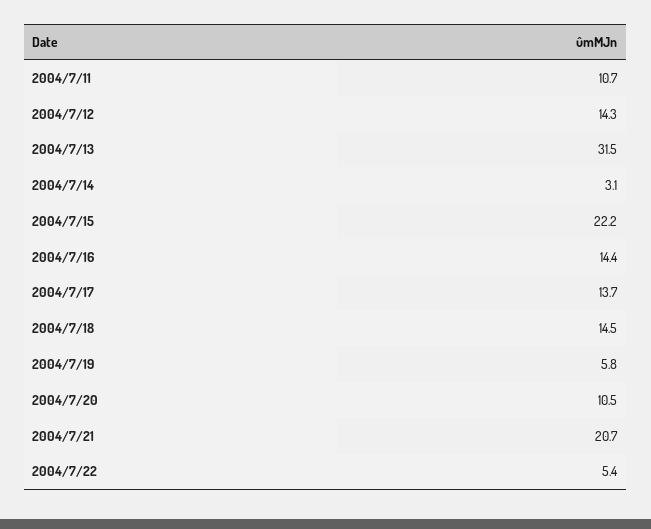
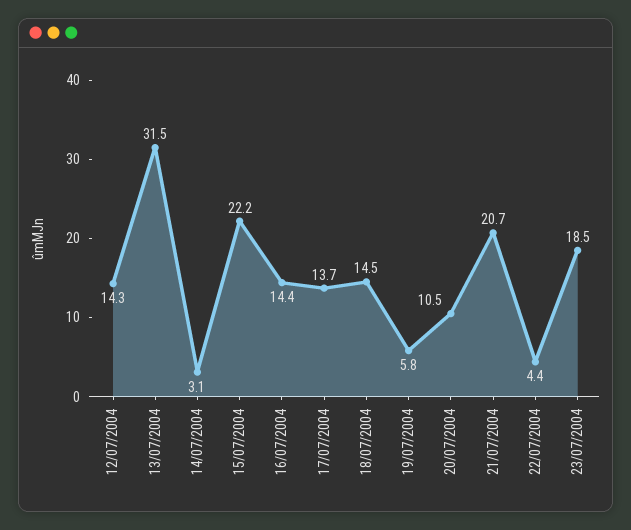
2004/7/11: 10.7 -> none
2004/7/22: 5.4 -> 4.4
23/07/2004: none -> 18.5

